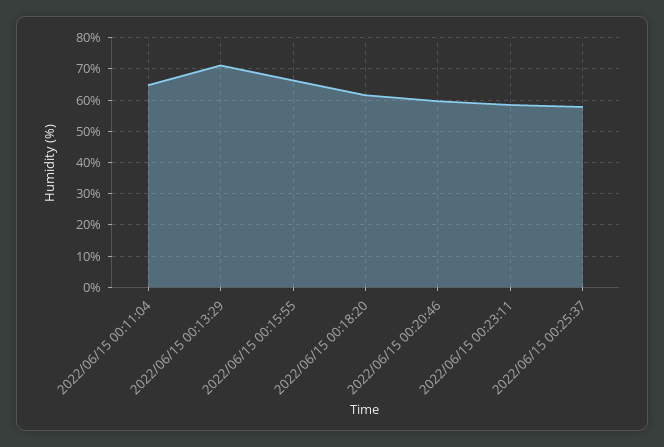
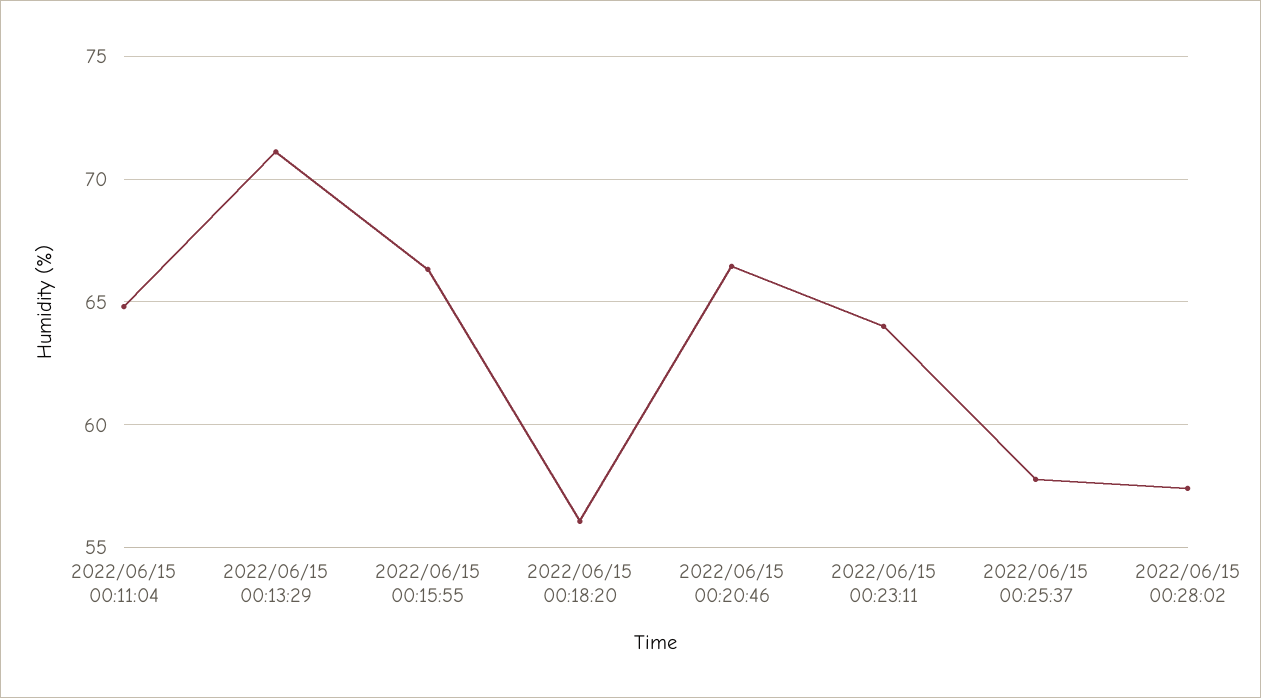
2022/06/15 00:18:20: 62 -> 56
2022/06/15 00:20:46: 60 -> 66.5
2022/06/15 00:23:11: 58 -> 64
2022/06/15 00:28:02: none -> 57.5

